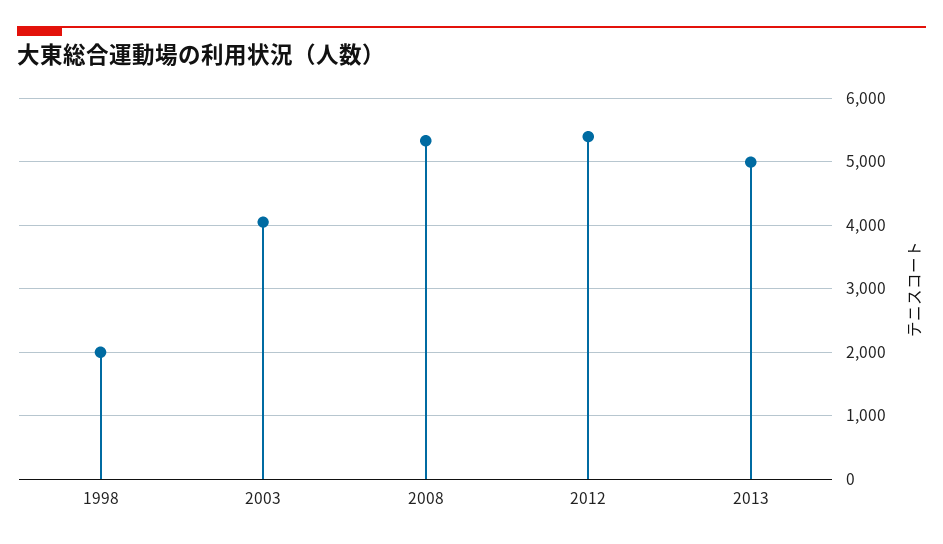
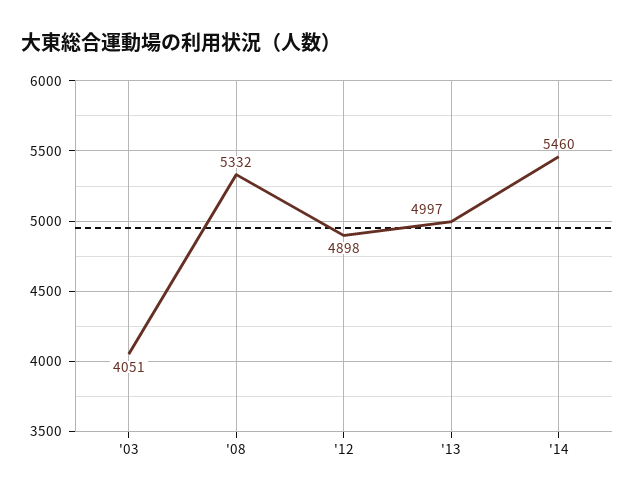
1998: 2000 -> none
2012: 5400 -> 4898
'14: none -> 5460

